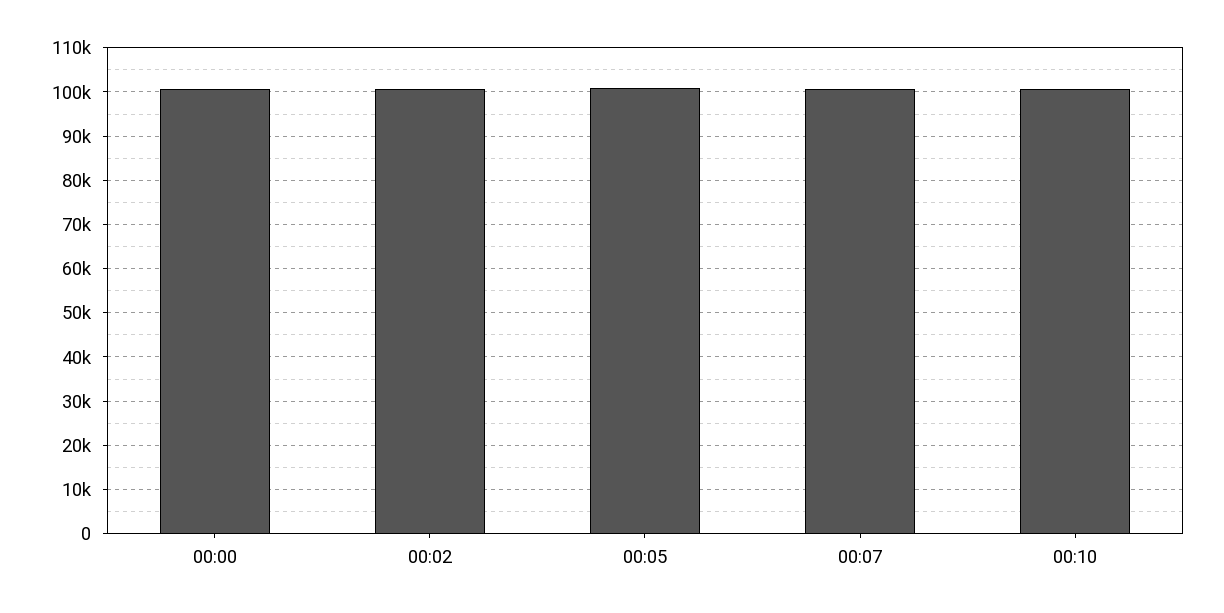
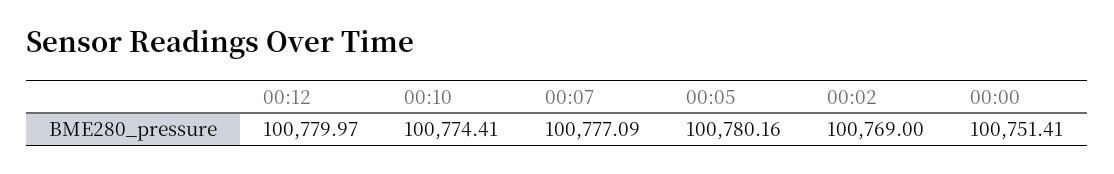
00:12: none -> 100779.97

